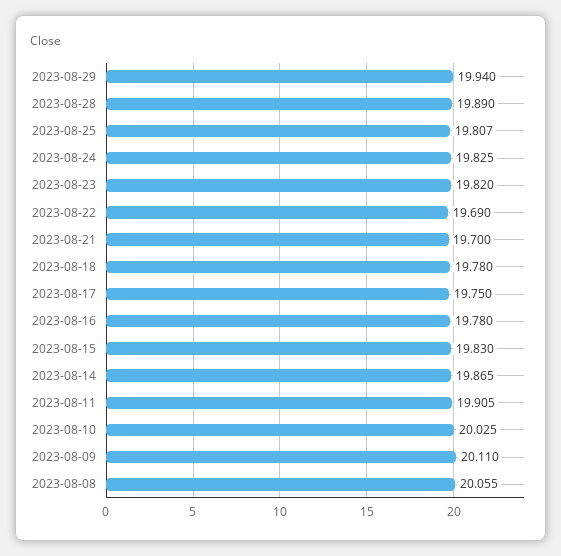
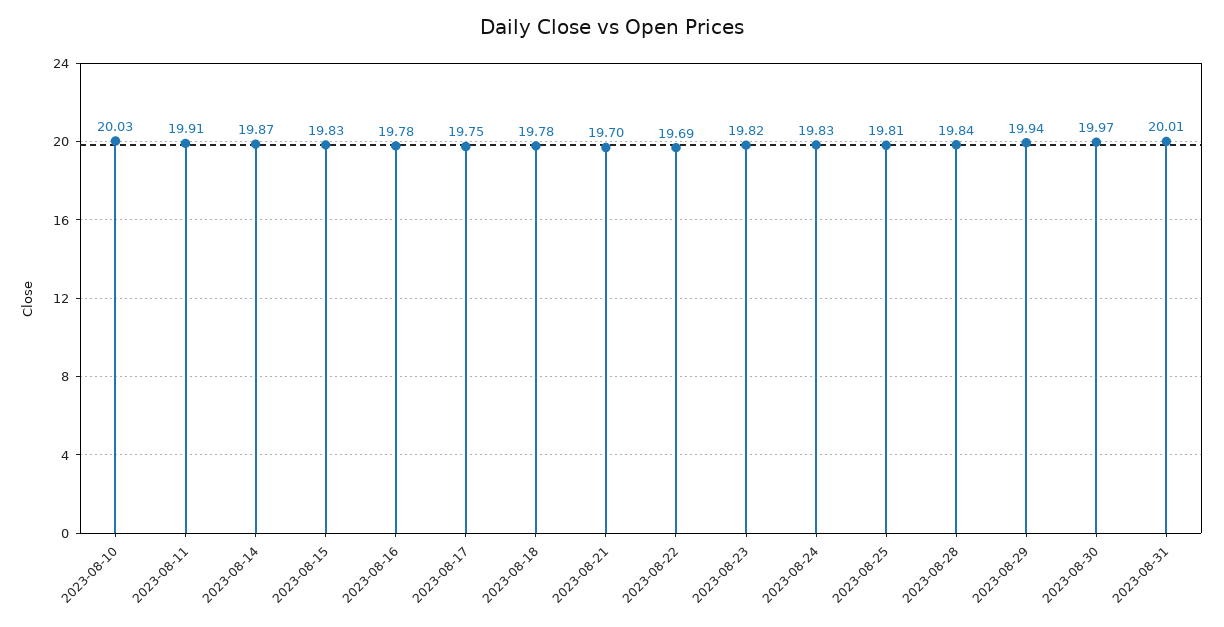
2023-08-28: 19.89 -> 19.84
2023-08-09: 20.11 -> none
2023-08-08: 20.055 -> none
2023-08-30: none -> 19.97
2023-08-31: none -> 20.01

